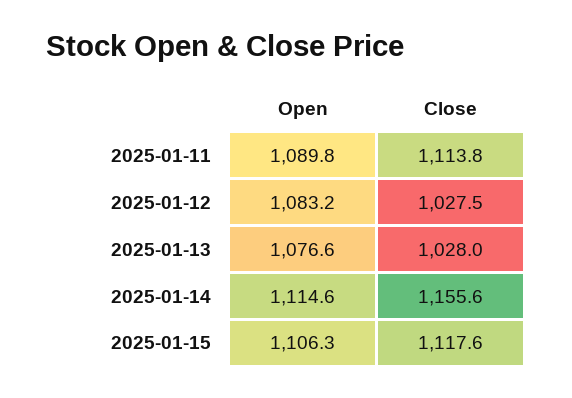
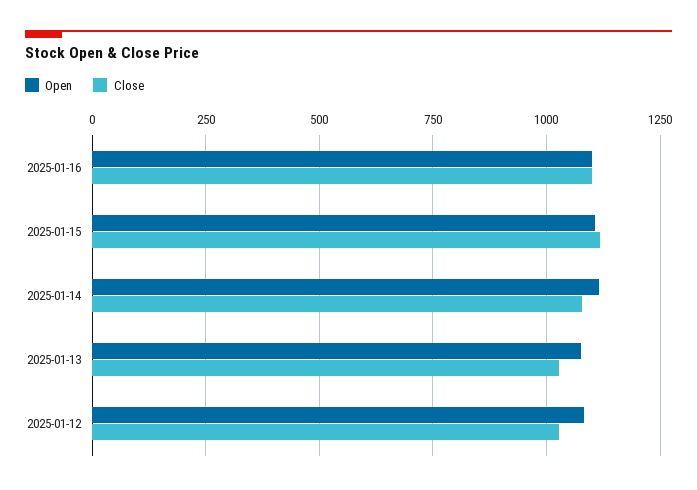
Open, 2025-01-11: 1089.8 -> none
Close, 2025-01-11: 1113.8 -> none
Close, 2025-01-14: 1155.6 -> 1075
Open, 2025-01-16: none -> 1100
Close, 2025-01-16: none -> 1100

